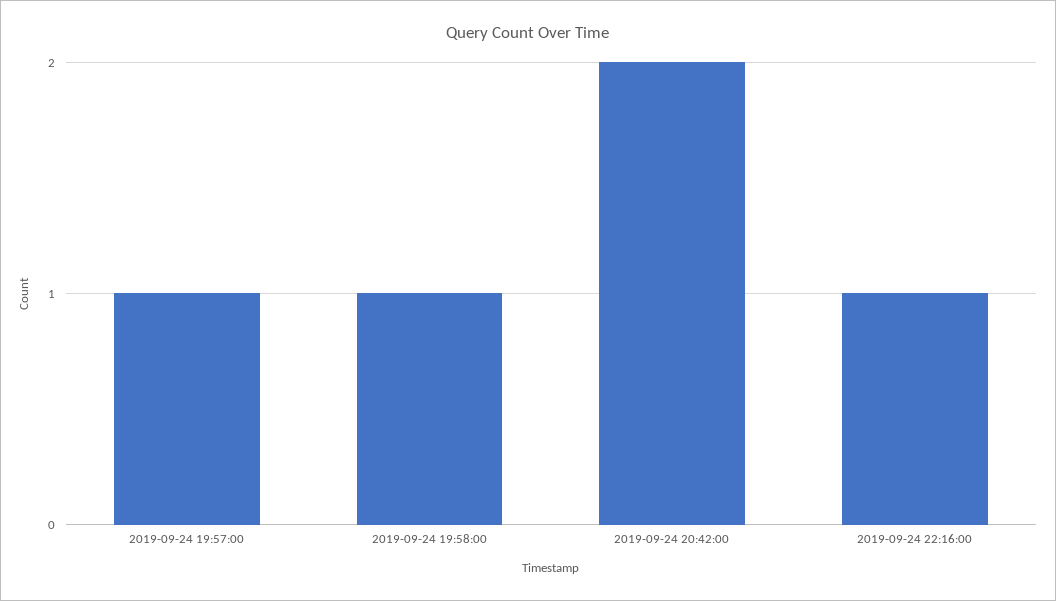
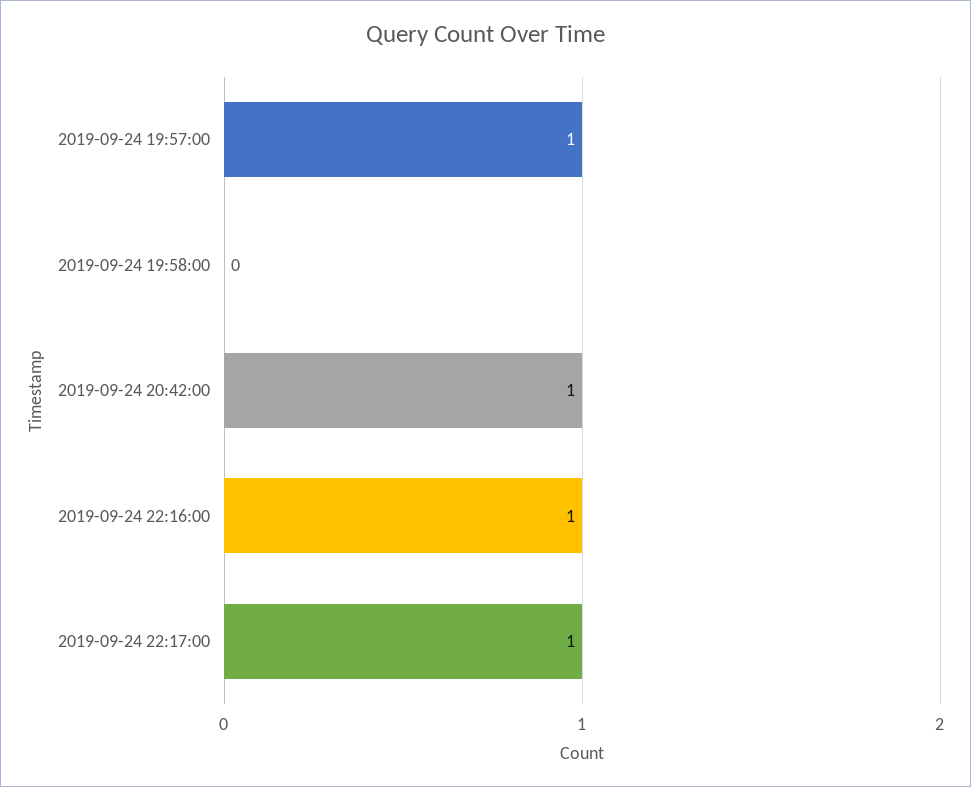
2019-09-24 19:58:00: 1 -> 0
2019-09-24 20:42:00: 2 -> 1
2019-09-24 22:17:00: none -> 1

